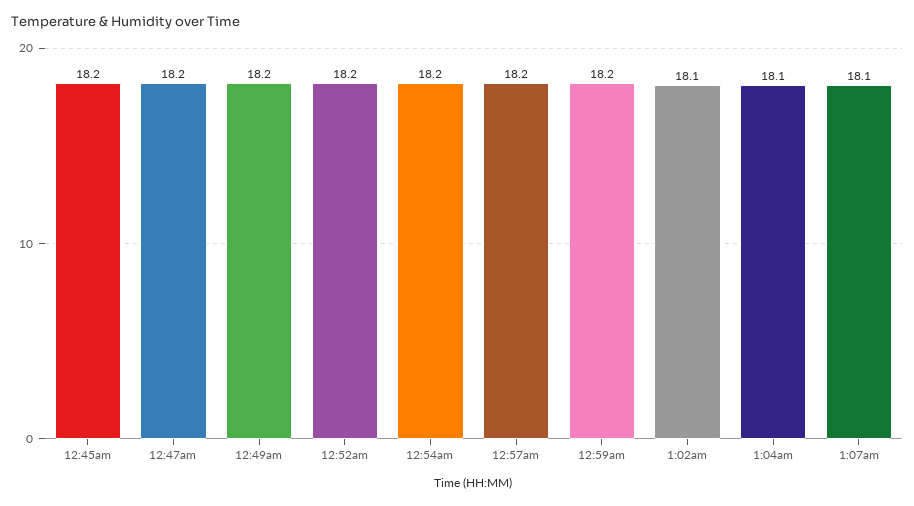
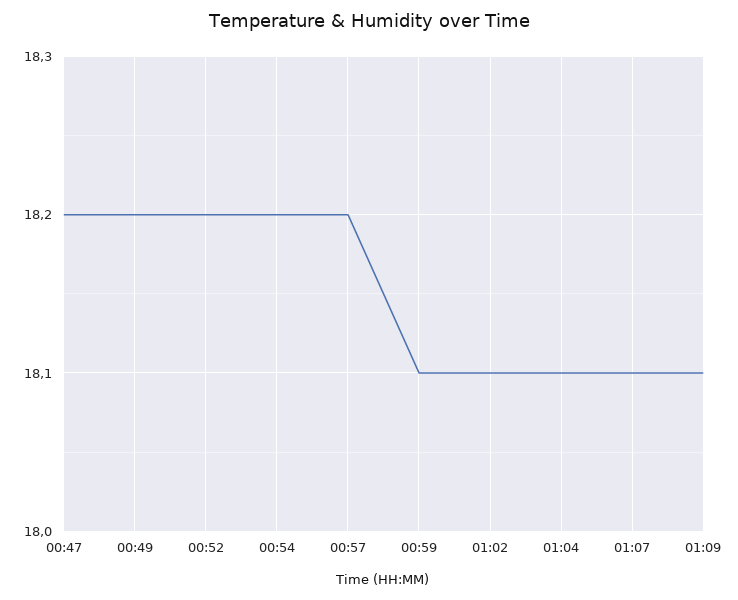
12:45am: 18.2 -> none
12:59am: 18.2 -> 18.1
01:09: none -> 18.1

